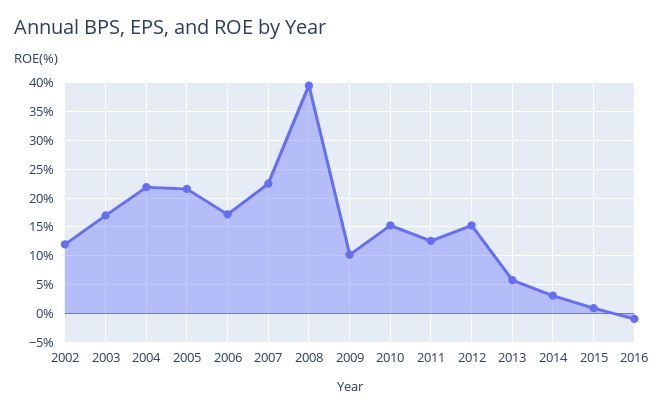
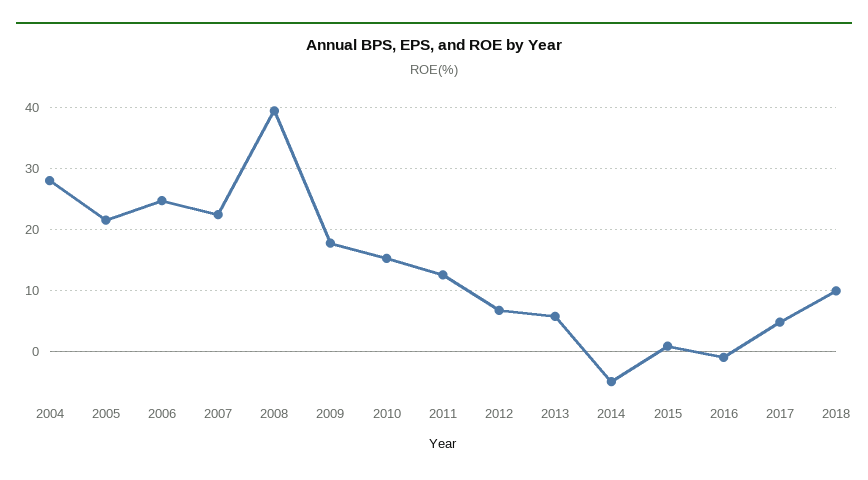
2002: 12.5 -> none
2003: 17.5 -> none
2004: 22.5 -> 28
2006: 17.5 -> 25
2009: 10 -> 18
2012: 15 -> 7
2014: 2.5 -> -5
2017: none -> 5
2018: none -> 10

